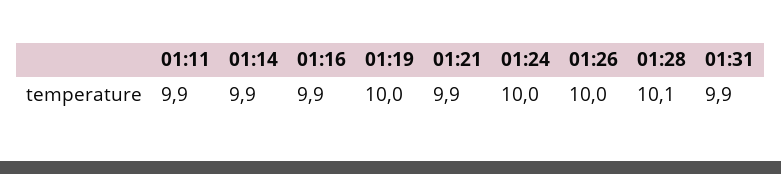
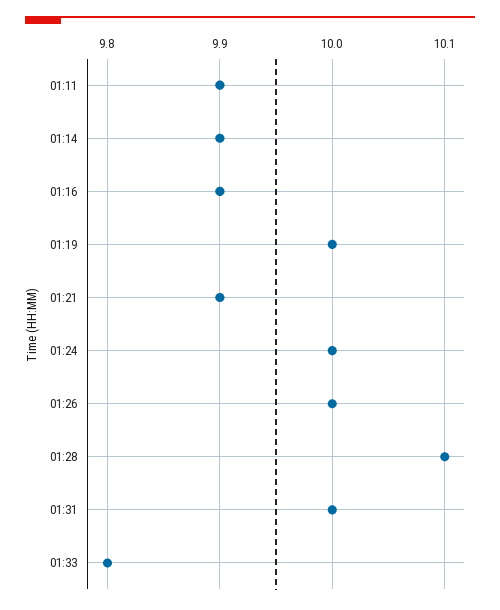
01:31: 9.9 -> 10
01:33: none -> 9.8

